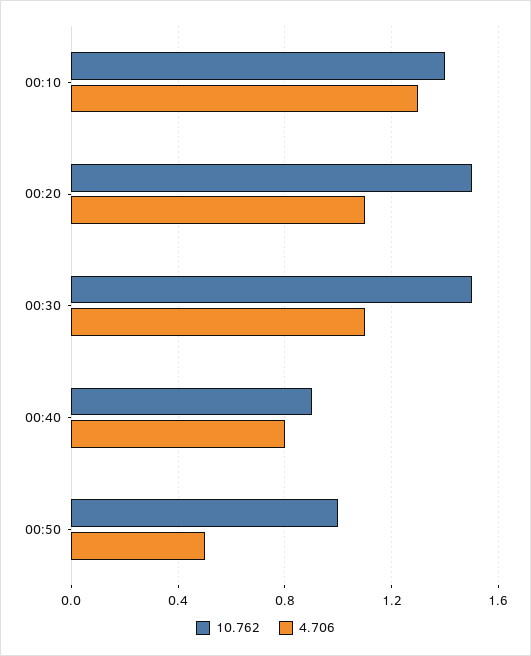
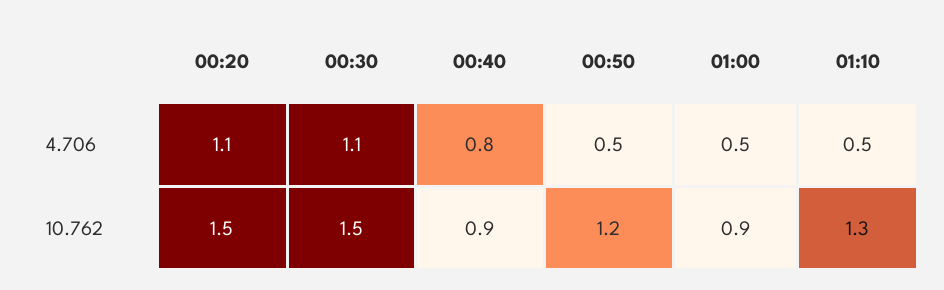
10.762, 00:10: 1.4 -> none
4.706, 00:10: 1.3 -> none
10.762, 00:50: 1 -> 1.2
4.706, 01:00: none -> 0.5
4.706, 01:10: none -> 0.5
10.762, 01:00: none -> 0.9
10.762, 01:10: none -> 1.3

